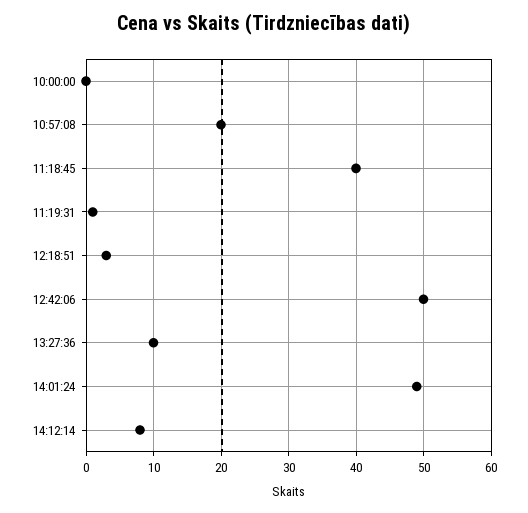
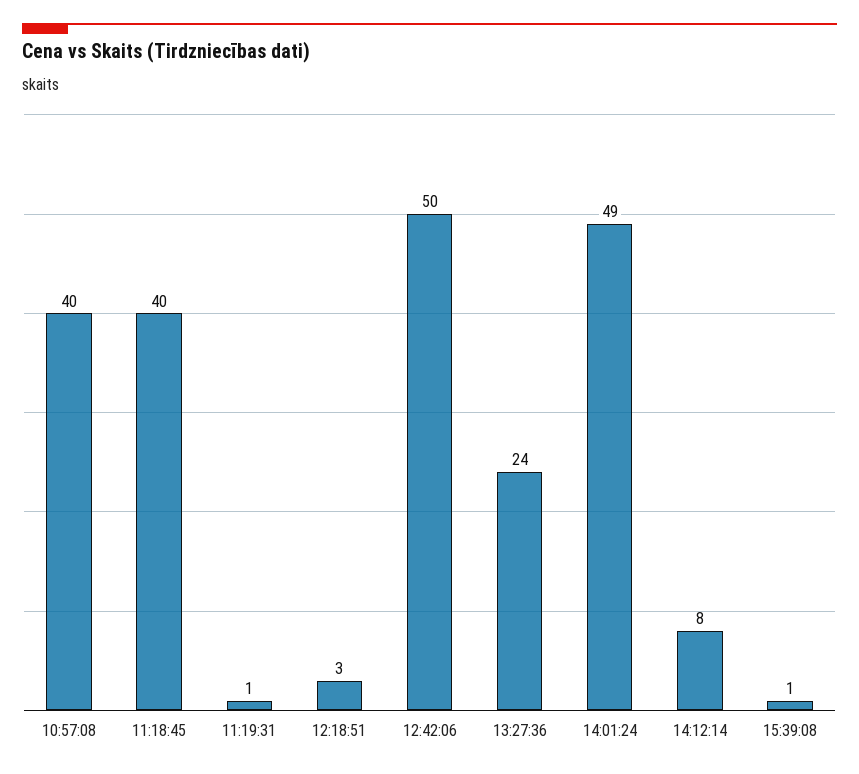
10:00:00: 0 -> none
10:57:08: 20 -> 40
13:27:36: 10 -> 24
15:39:08: none -> 1

